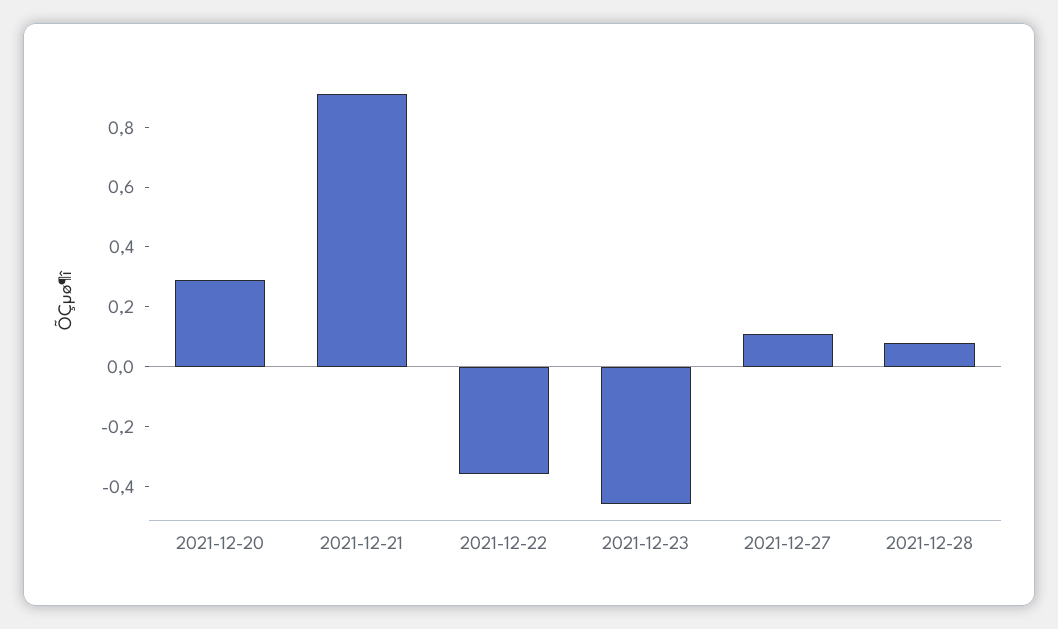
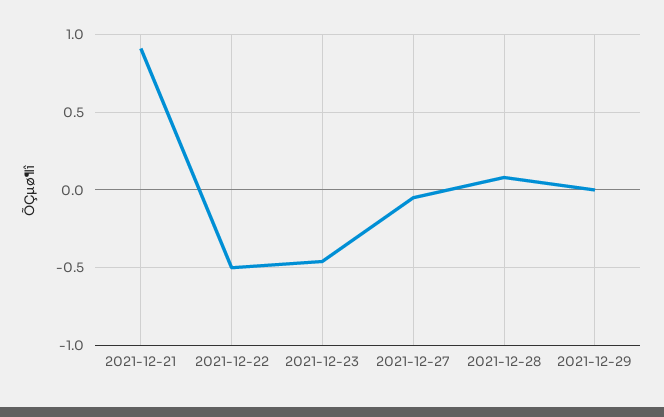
2021-12-20: 0.3 -> none
2021-12-22: -0.35 -> -0.5
2021-12-27: 0.1 -> -0.05
2021-12-29: none -> 0

